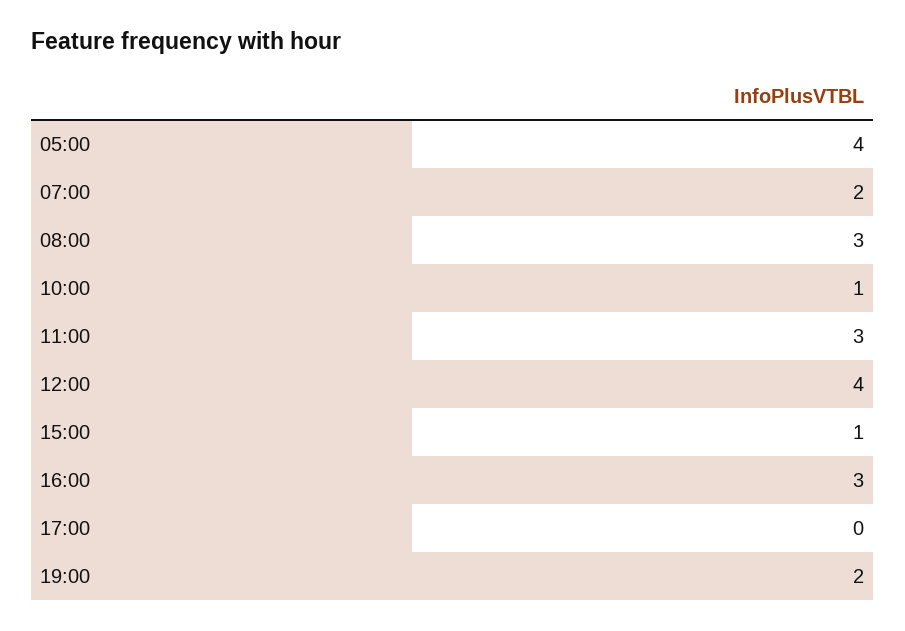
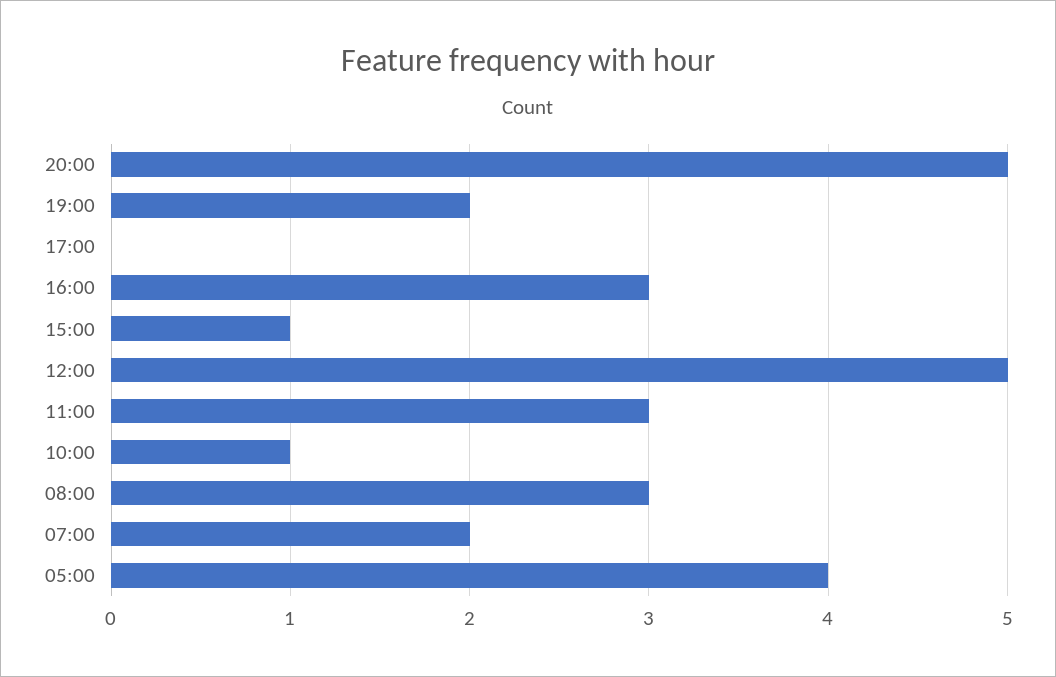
12:00: 4 -> 5
20:00: none -> 5

